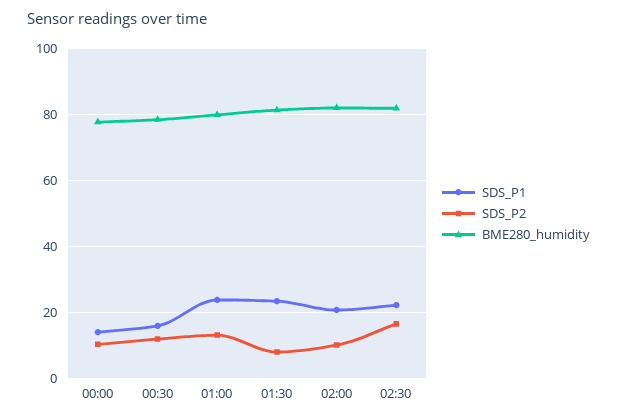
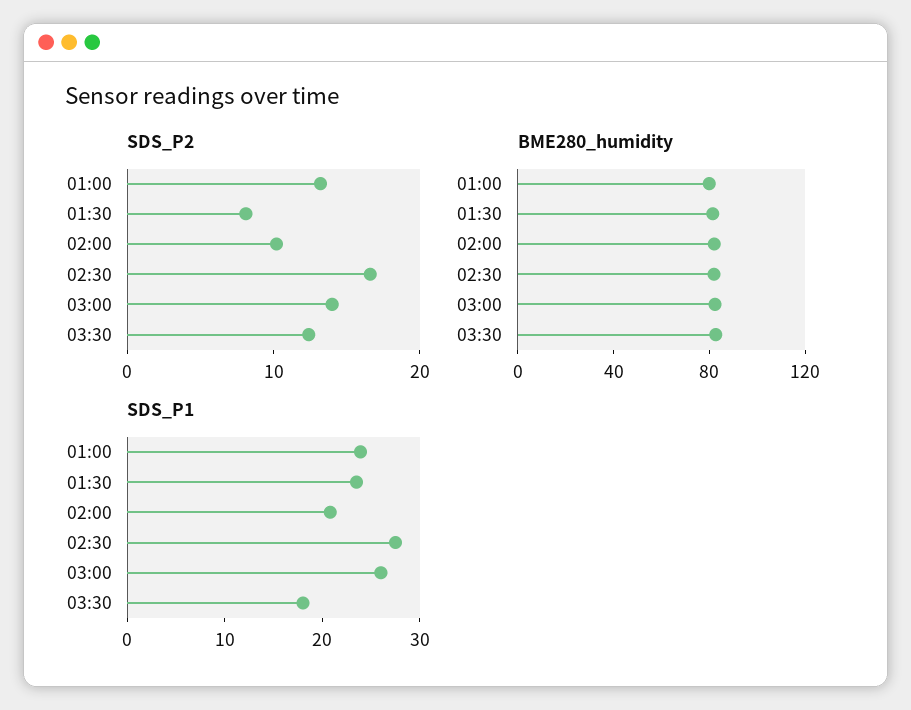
SDS_P1, 00:00: 14 -> none
SDS_P2, 00:00: 10 -> none
BME280_humidity, 00:00: 78 -> none
SDS_P1, 00:30: 16 -> none
SDS_P2, 00:30: 12 -> none
BME280_humidity, 00:30: 78 -> none
SDS_P1, 02:30: 22 -> 28
SDS_P2, 03:00: none -> 14
SDS_P2, 03:30: none -> 12
BME280_humidity, 03:00: none -> 80
BME280_humidity, 03:30: none -> 80
SDS_P1, 03:00: none -> 26
SDS_P1, 03:30: none -> 18

